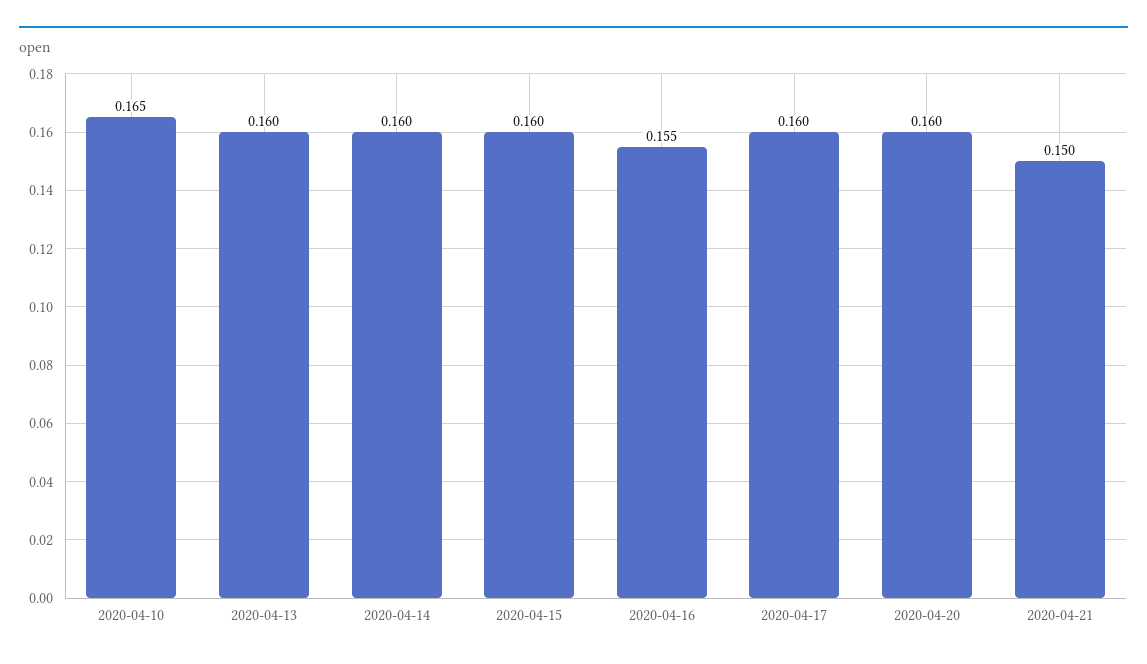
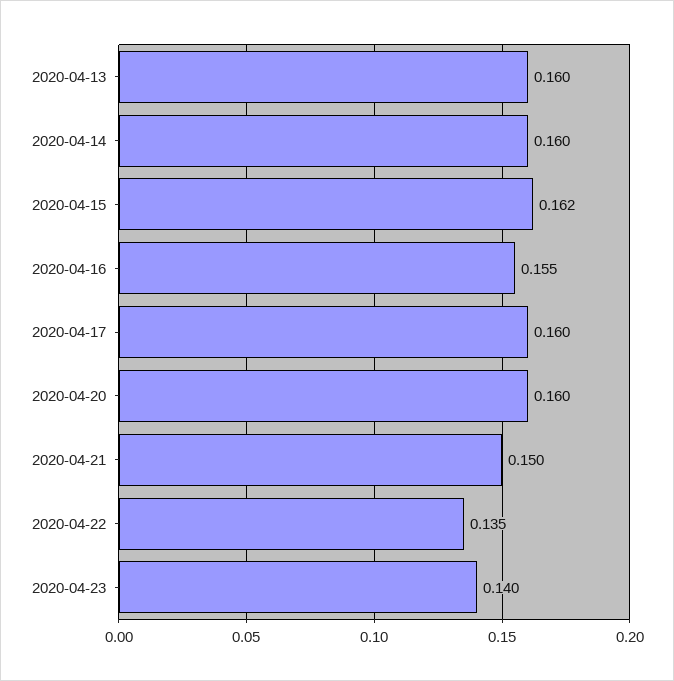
2020-04-10: 0.165 -> none
2020-04-15: 0.16 -> 0.162
2020-04-22: none -> 0.135
2020-04-23: none -> 0.14

